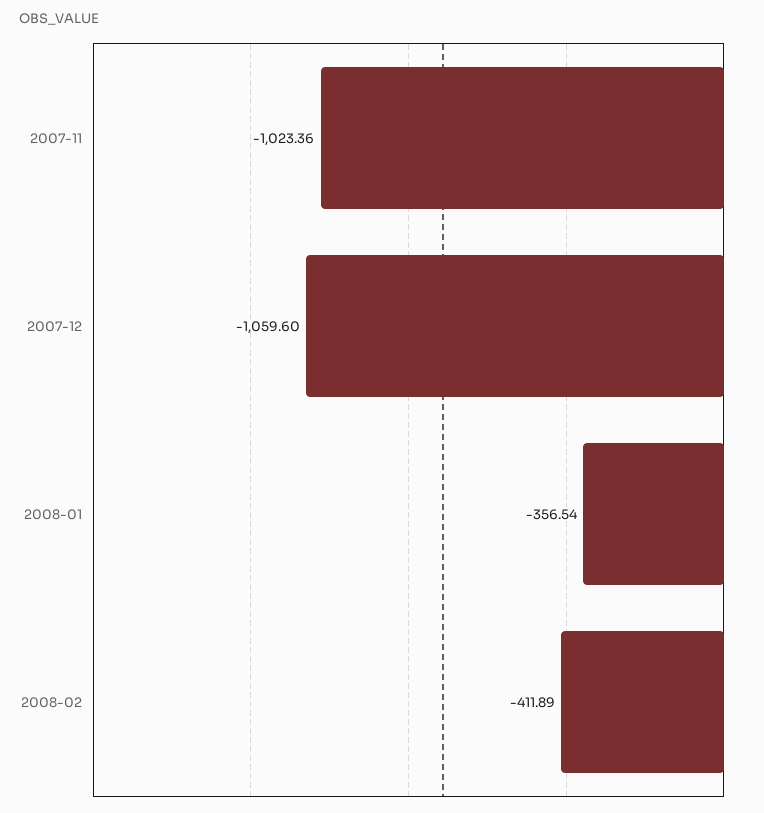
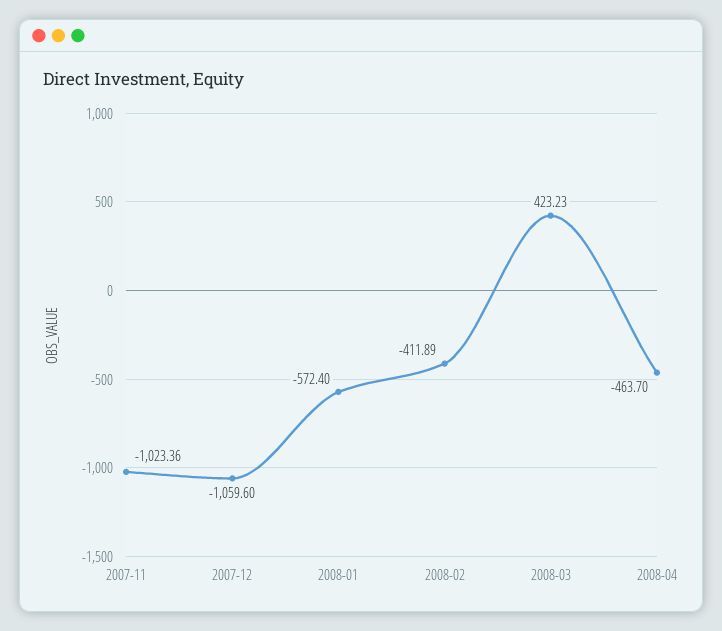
2008-01: -356.54 -> -572.4
2008-03: none -> 423.23
2008-04: none -> -463.7

